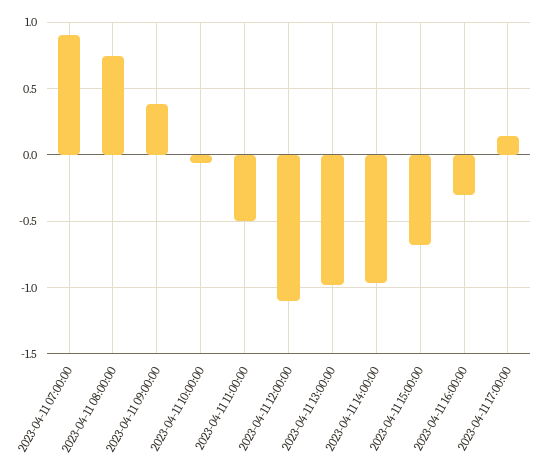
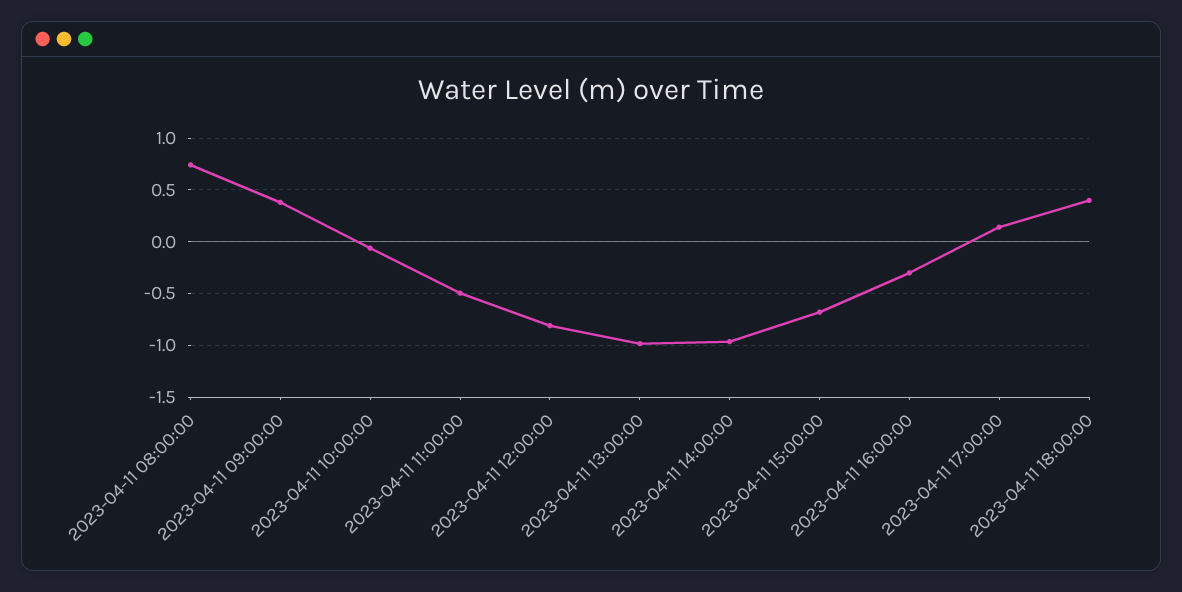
2023-04-11 07:00:00: 0.9 -> none
2023-04-11 12:00:00: -1.1 -> -0.8
2023-04-11 18:00:00: none -> 0.4

